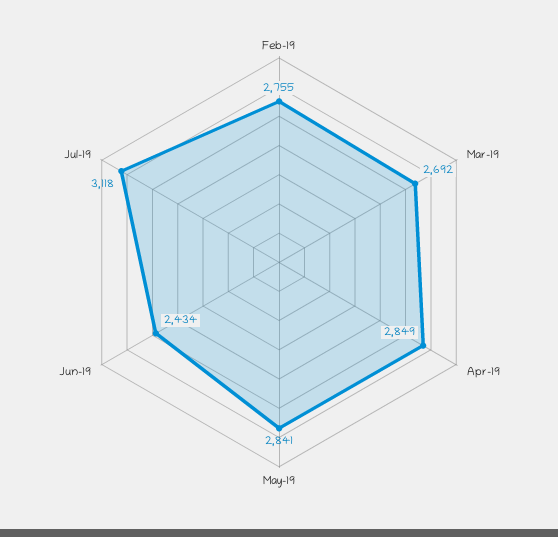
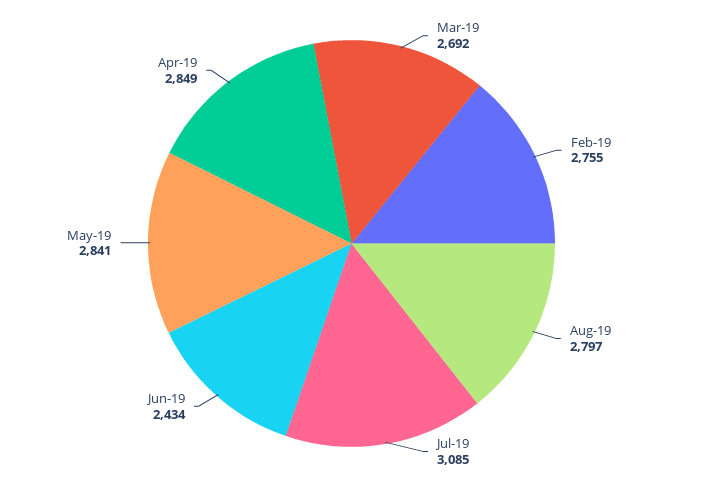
Jul-19: 3118 -> 3085
Aug-19: none -> 2797

